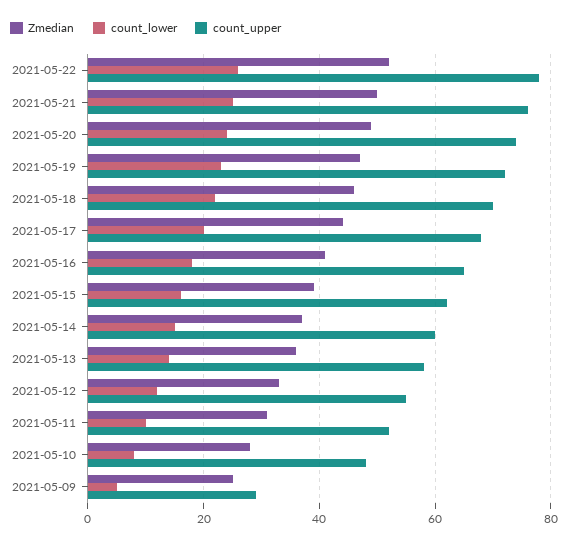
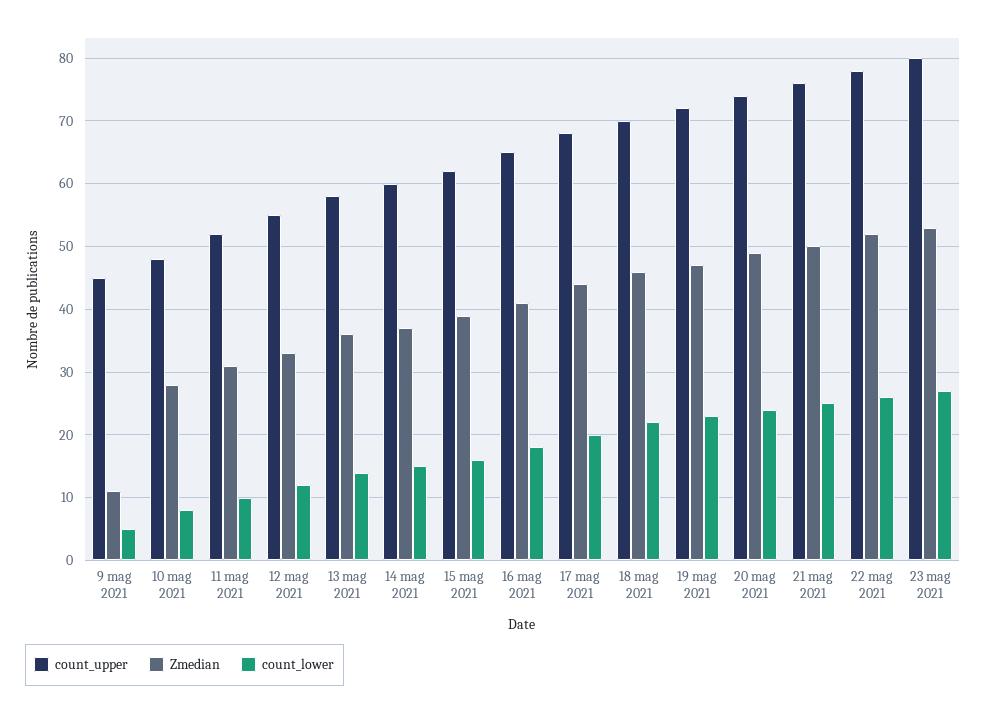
Zmedian, 2021-05-09: 25 -> 11
count_upper, 2021-05-09: 30 -> 45
count_upper, 23 mag 2021: none -> 80
Zmedian, 23 mag 2021: none -> 53
count_lower, 23 mag 2021: none -> 27

